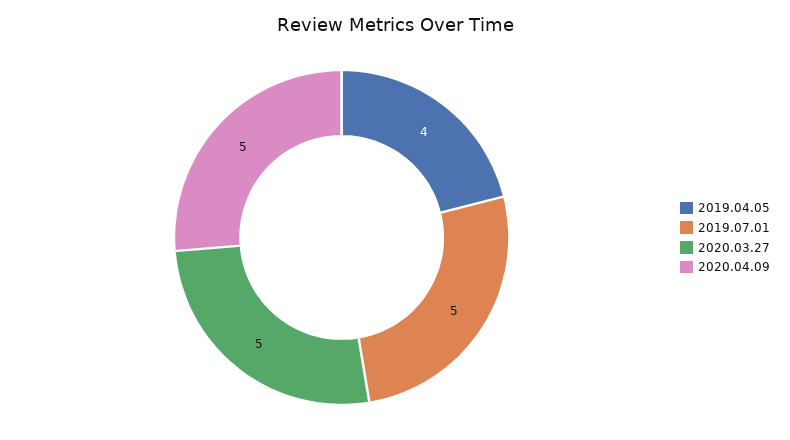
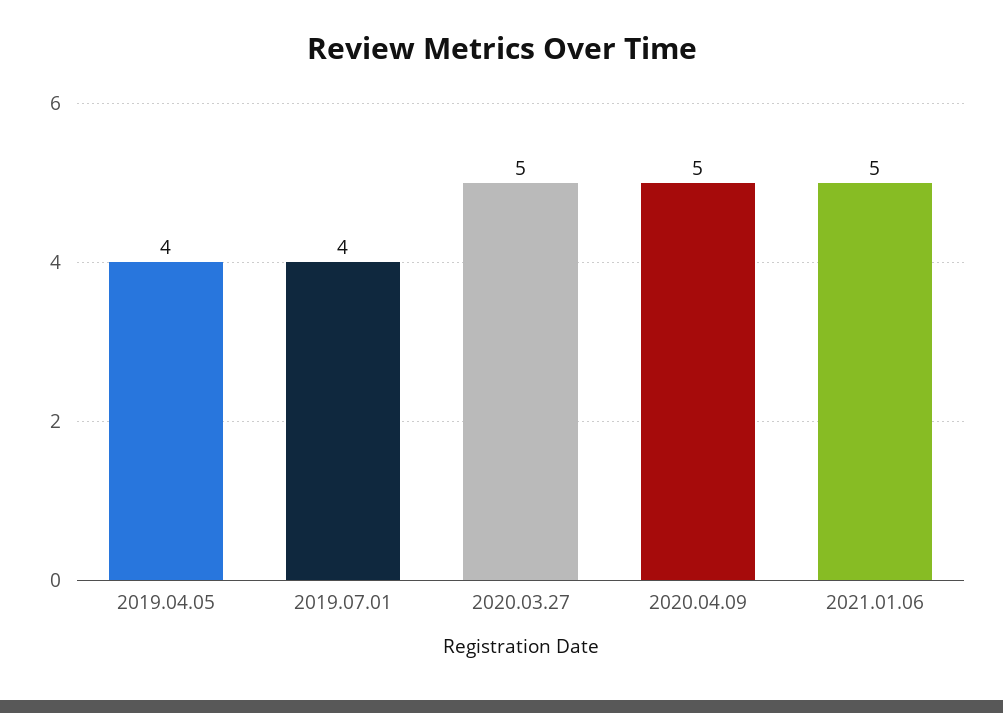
2019.07.01: 5 -> 4
2021.01.06: none -> 5

